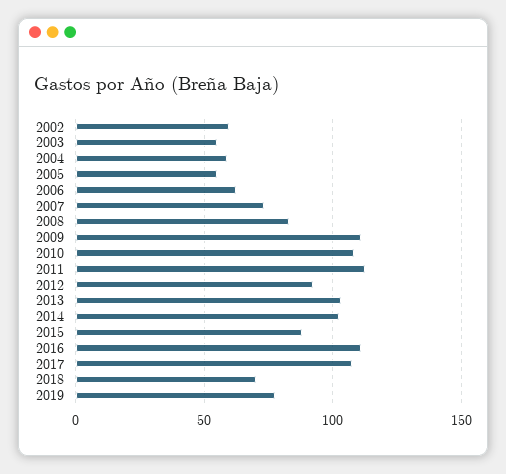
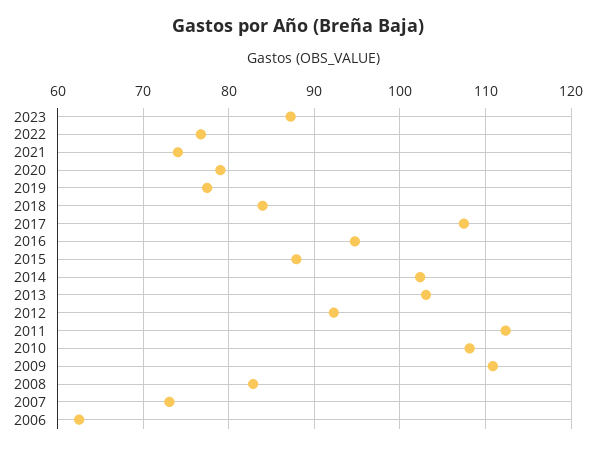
2002: 60 -> none
2003: 55 -> none
2004: 60 -> none
2005: 55 -> none
2016: 110 -> 95
2018: 70 -> 84
2023: none -> 87
2022: none -> 77
2021: none -> 74
2020: none -> 79

